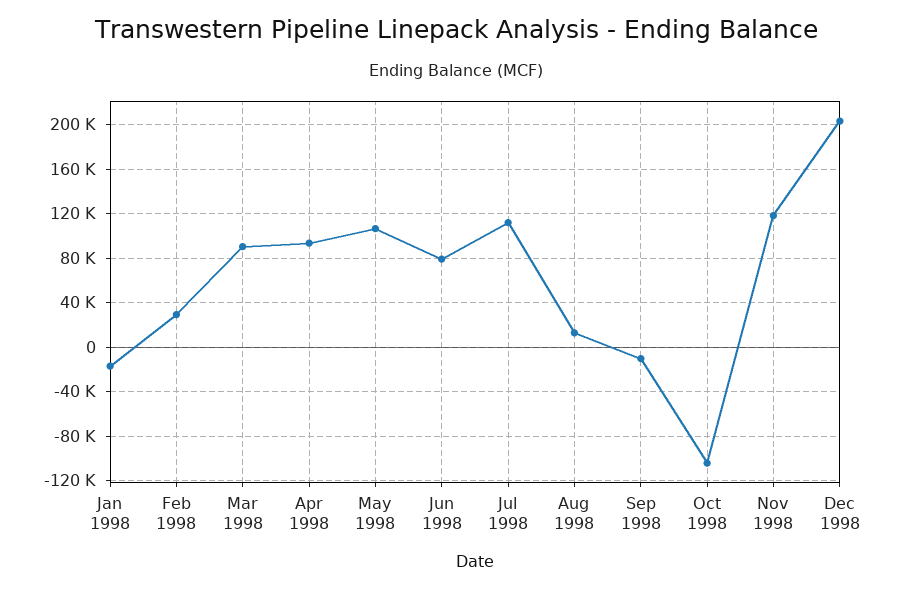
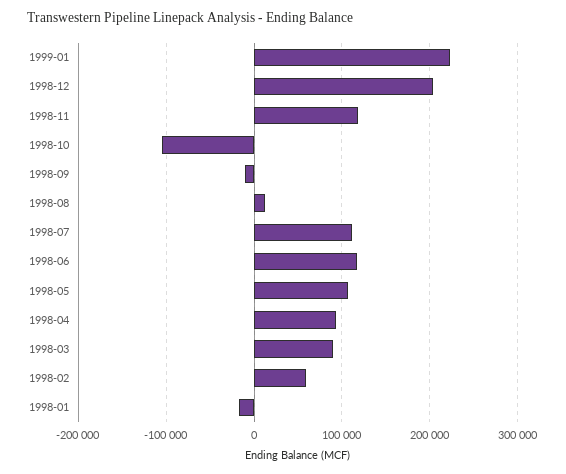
Feb 1998: 30000 -> 60000
Jun 1998: 80000 -> 120000
1999-01: none -> 220000

